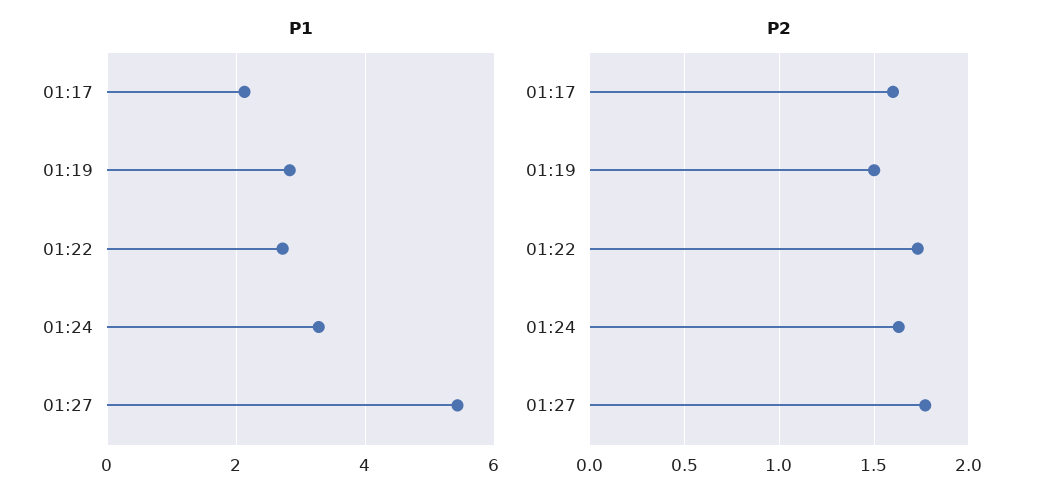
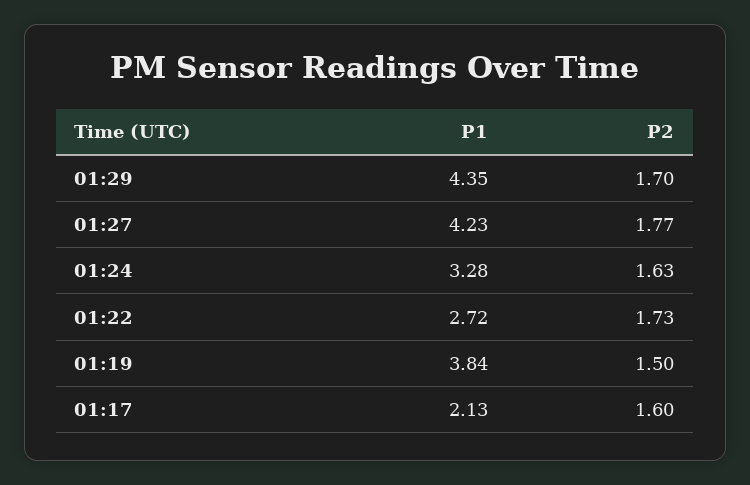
P1, 01:19: 2.8 -> 3.84
P1, 01:27: 5.4 -> 4.23
P1, 01:29: none -> 4.35
P2, 01:29: none -> 1.7

